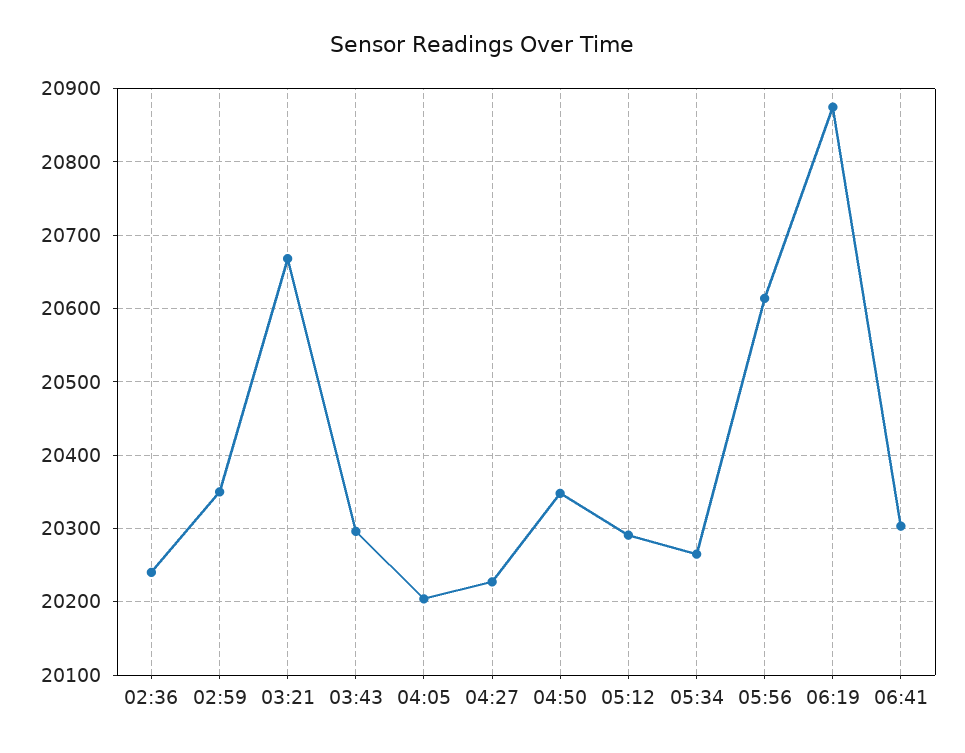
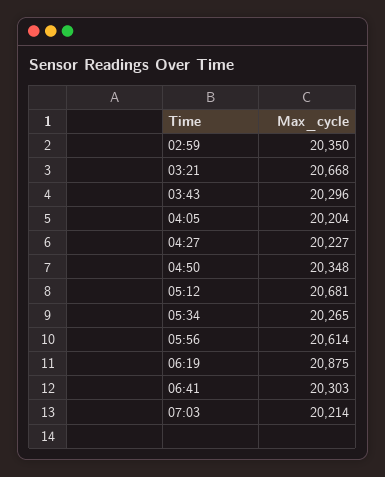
02:36: 20240 -> none
05:12: 20290 -> 20681
07:03: none -> 20214

